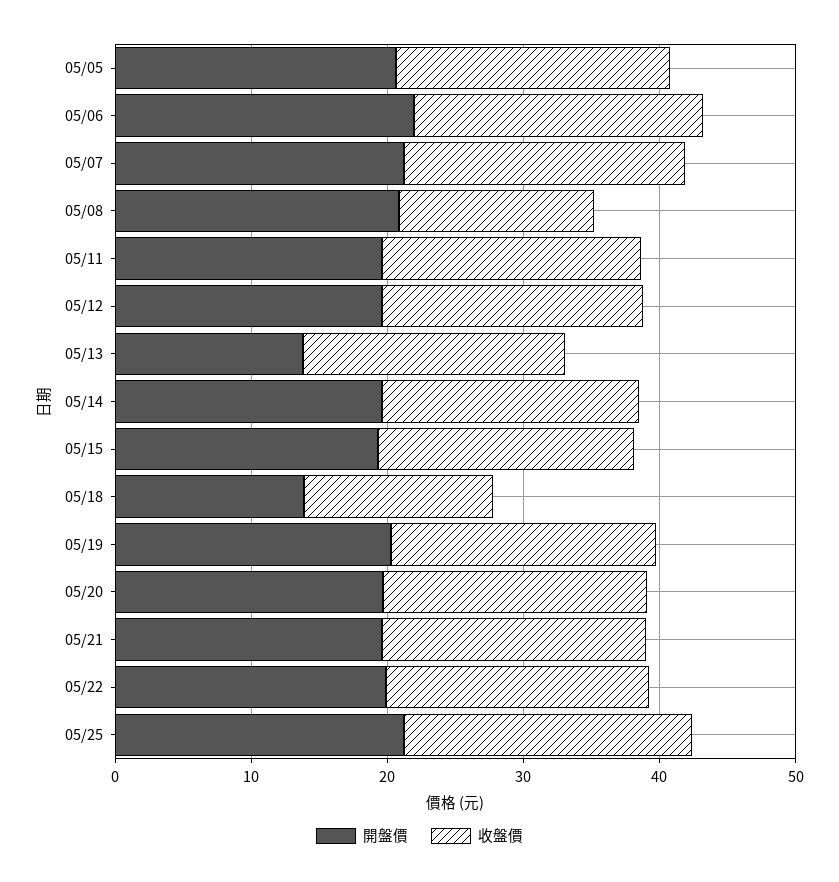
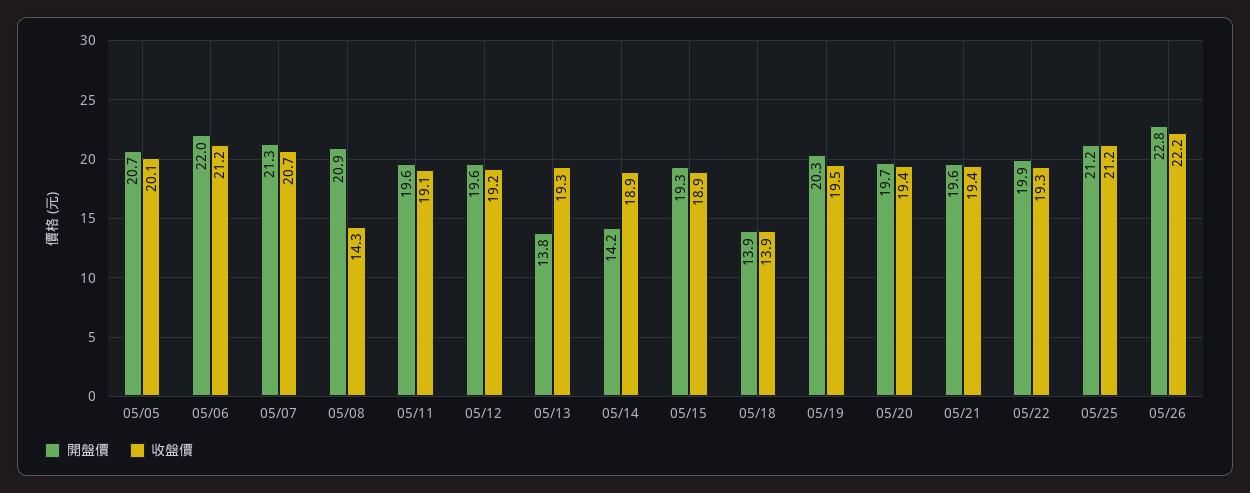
開盤價, 05/14: 20 -> 14.2
開盤價, 05/26: none -> 22.8
收盤價, 05/26: none -> 22.2

